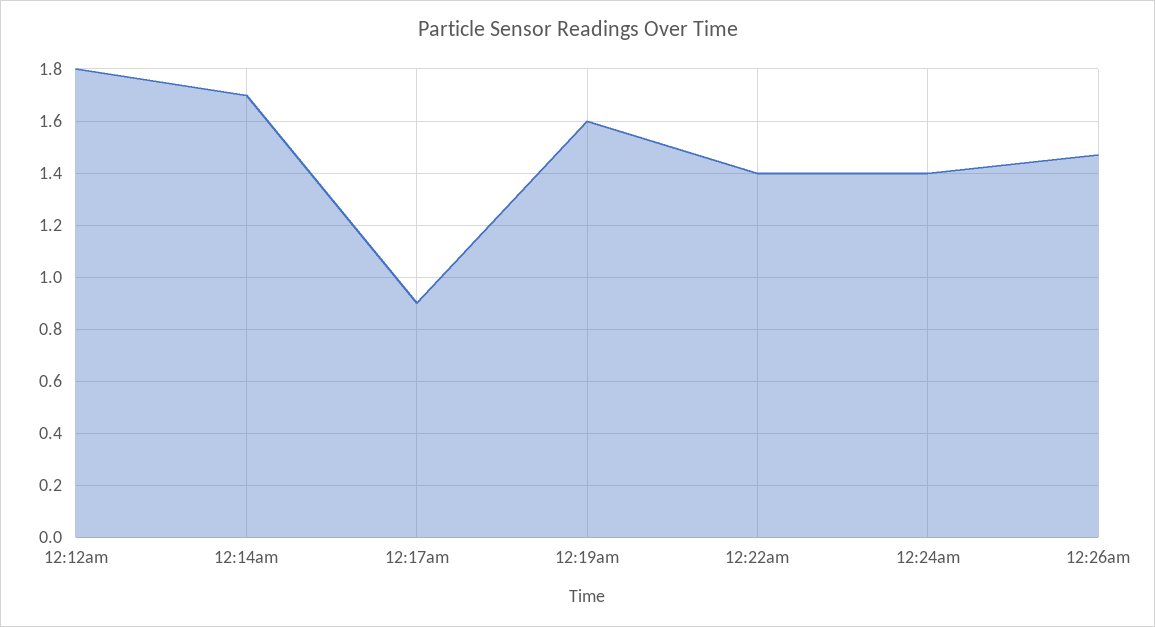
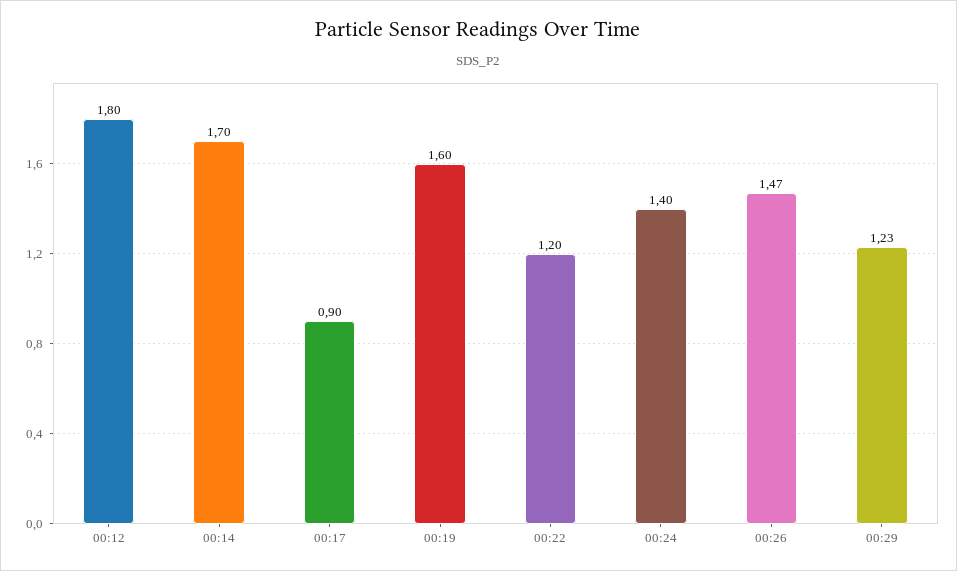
12:22am: 1.4 -> 1.2
00:29: none -> 1.23

